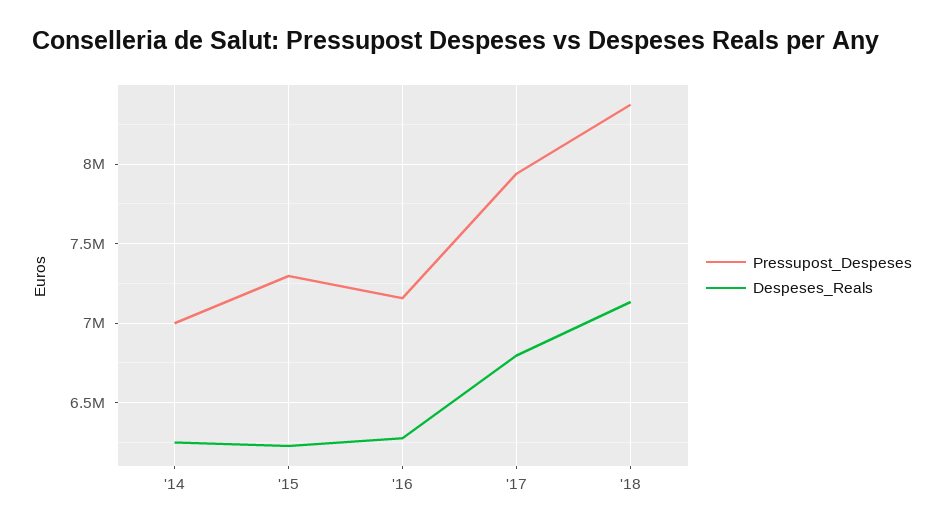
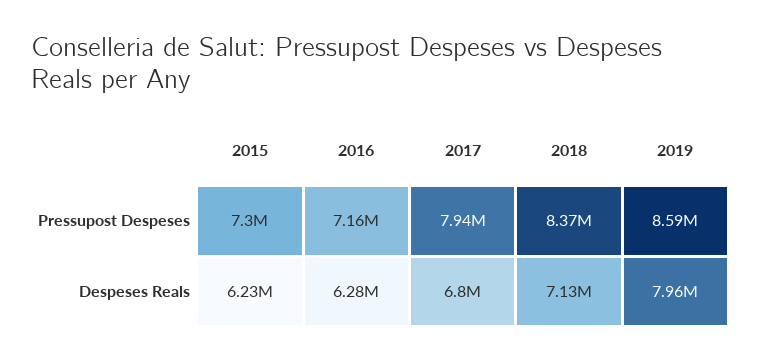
Pressupost_Despeses, '14: 7000000 -> none
Despeses_Reals, '14: 6250000 -> none
Pressupost_Despeses, 2019: none -> 8590000
Despeses_Reals, 2019: none -> 7960000

